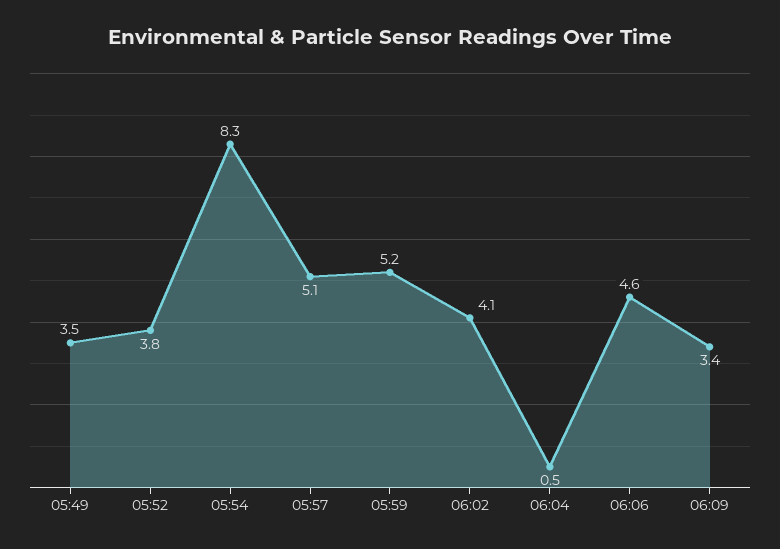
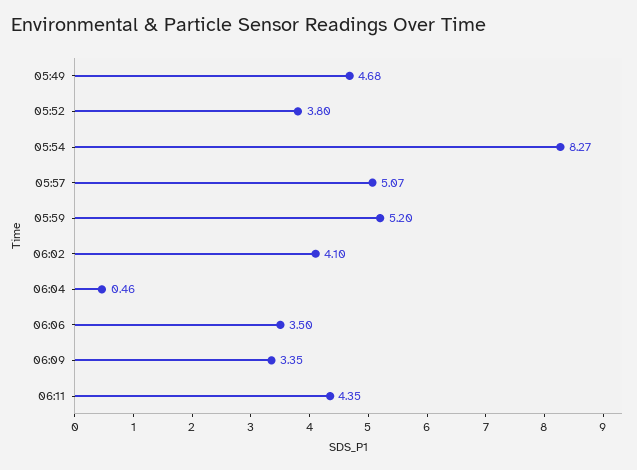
05:49: 3.5 -> 4.68
06:06: 4.6 -> 3.5
06:11: none -> 4.35

